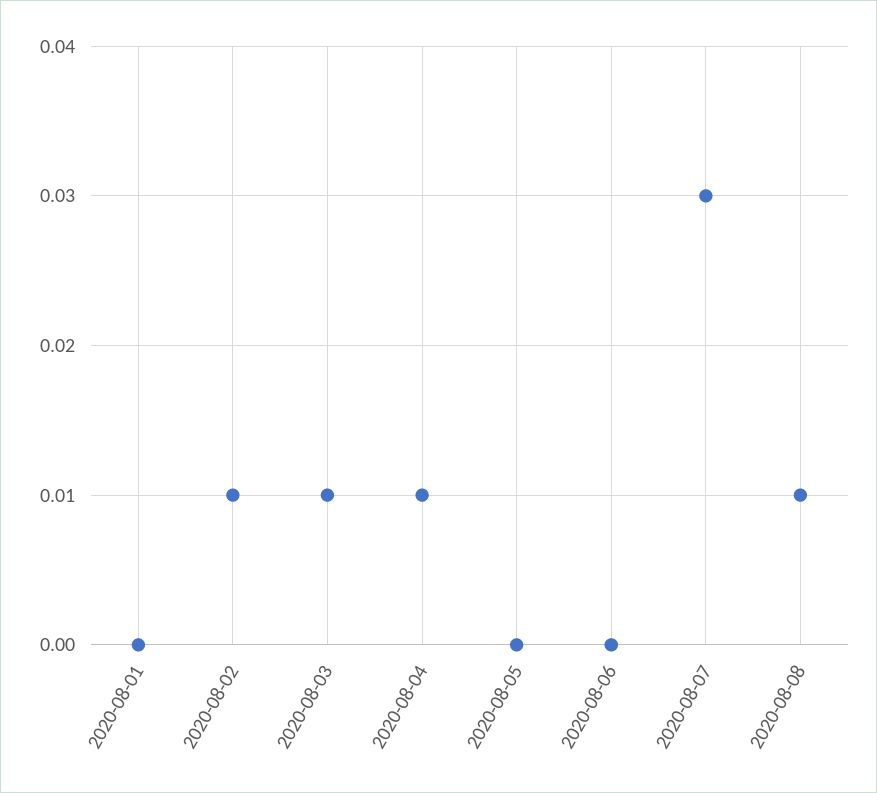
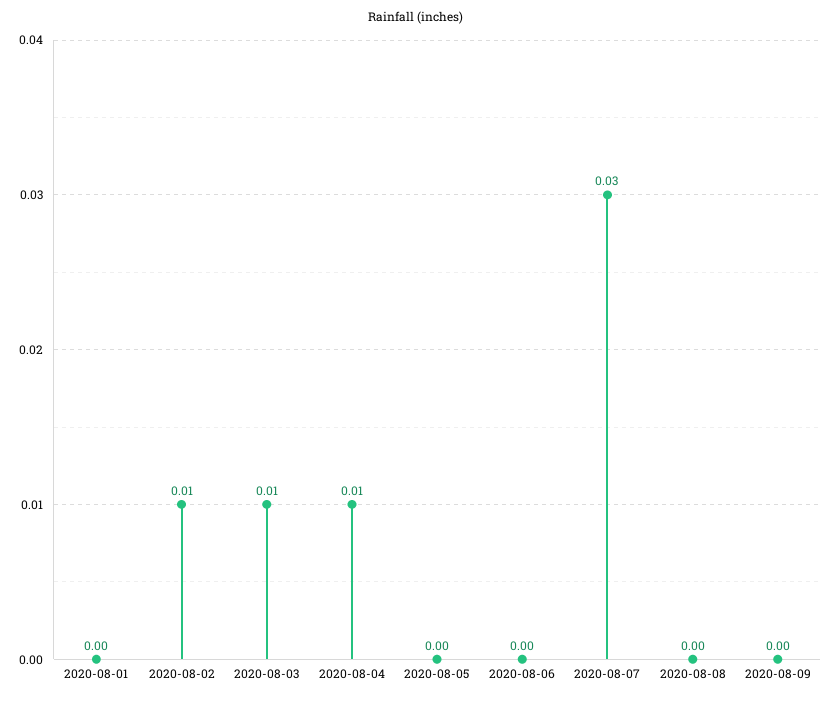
2020-08-08: 0.01 -> 0
2020-08-09: none -> 0

